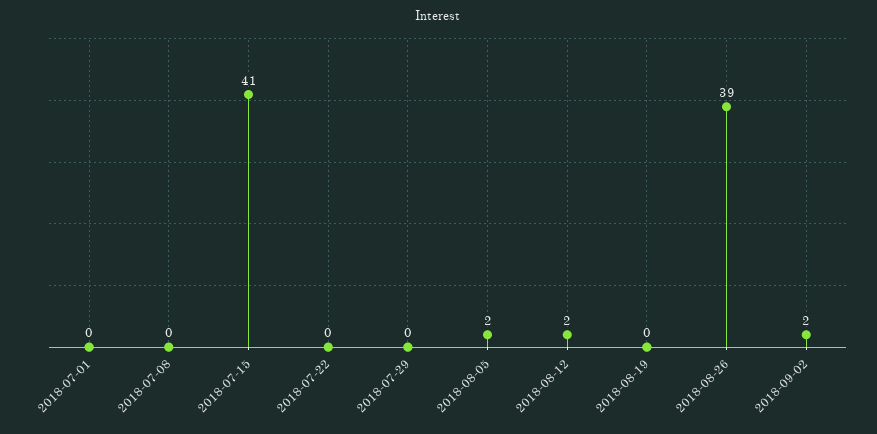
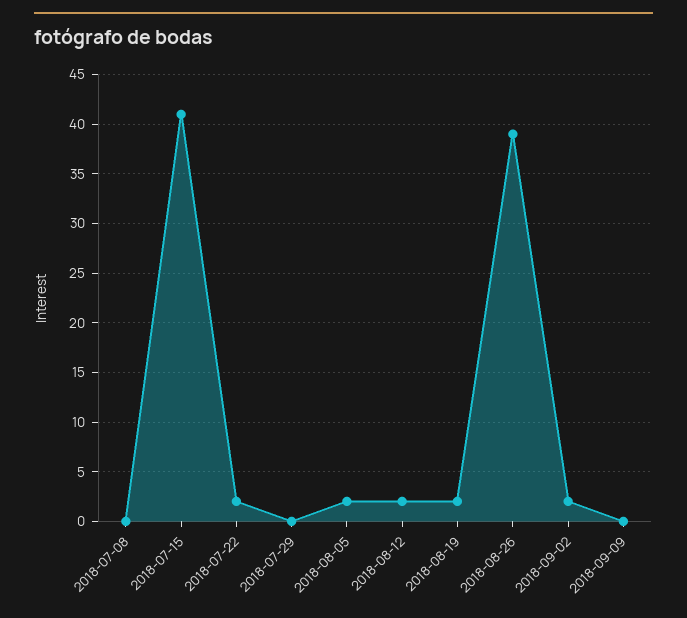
2018-07-01: 0 -> none
2018-07-22: 0 -> 2
2018-08-19: 0 -> 2
2018-09-09: none -> 0

